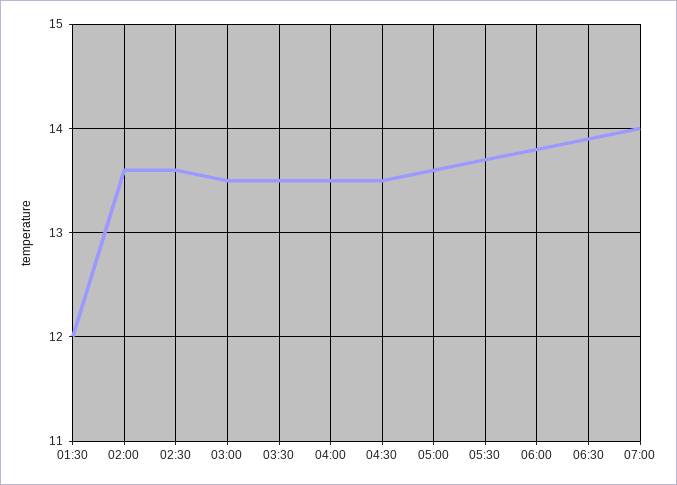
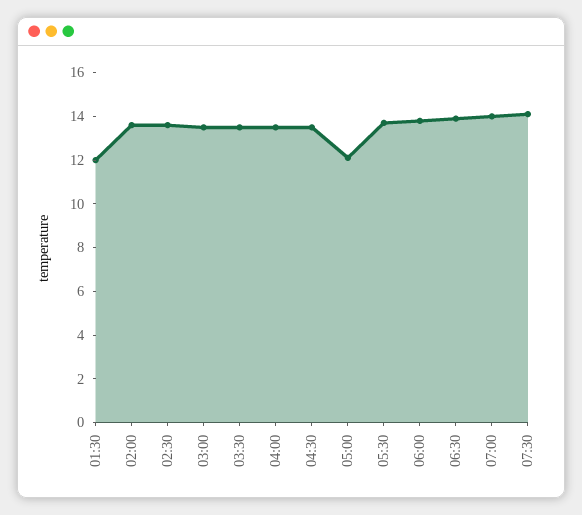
05:00: 13.6 -> 12
07:30: none -> 14

